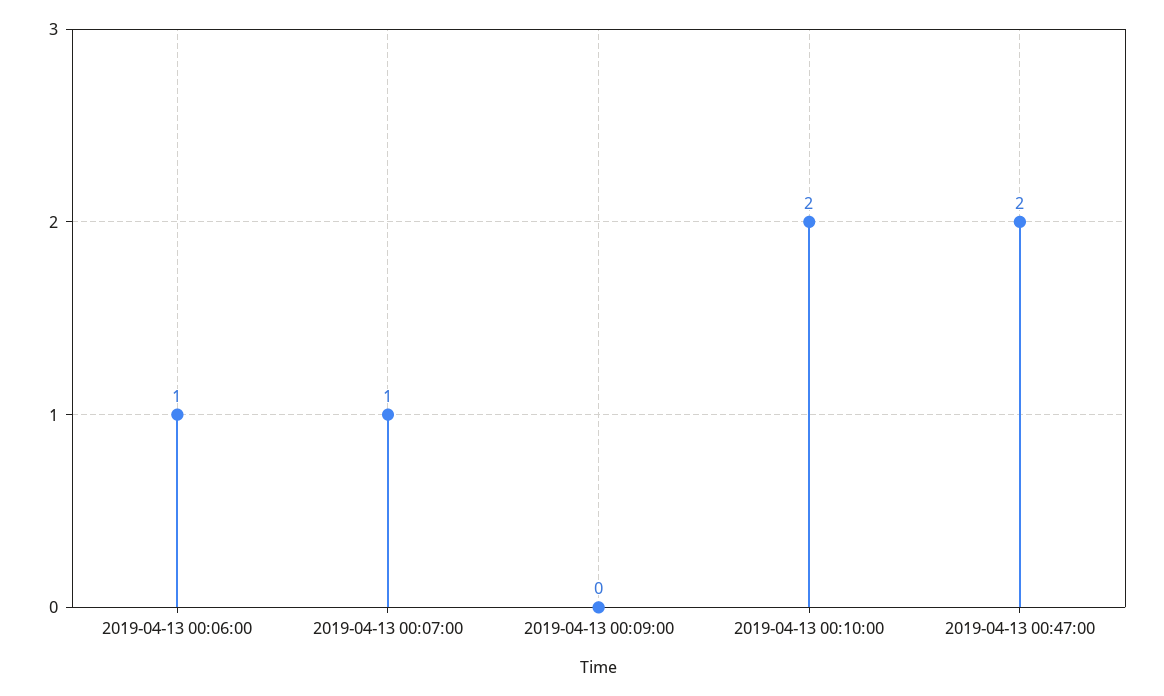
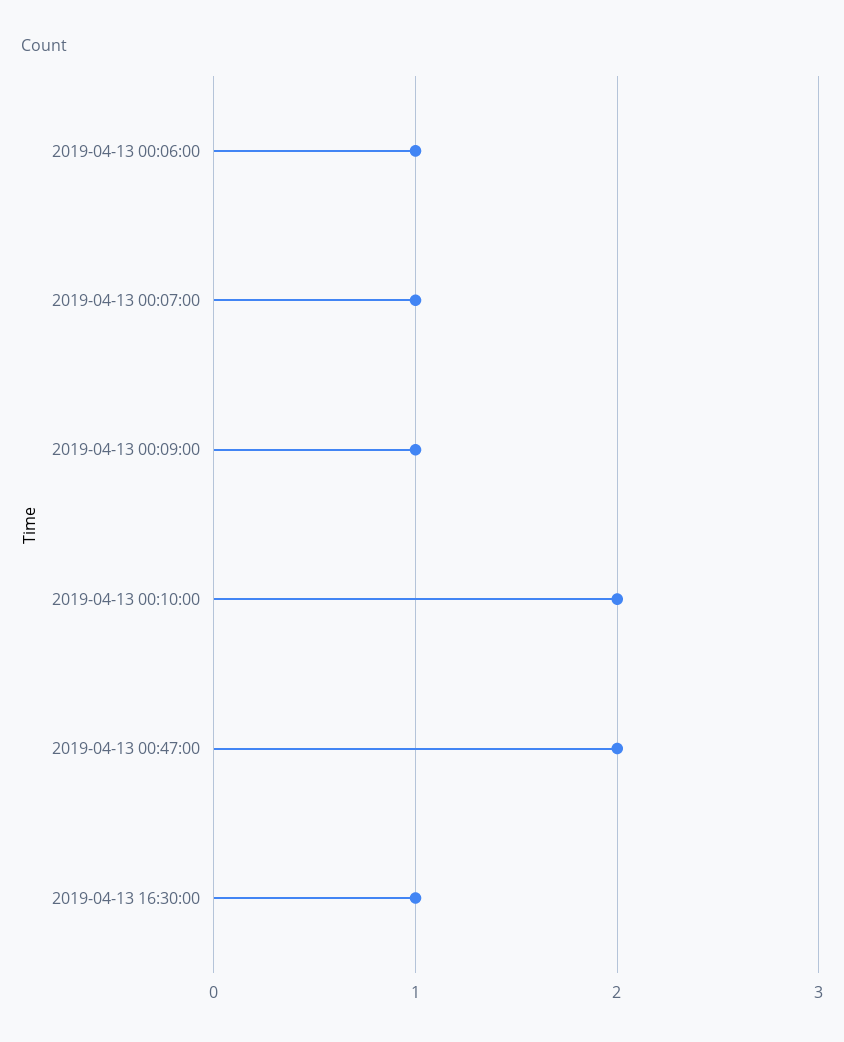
2019-04-13 00:09:00: 0 -> 1
2019-04-13 16:30:00: none -> 1

